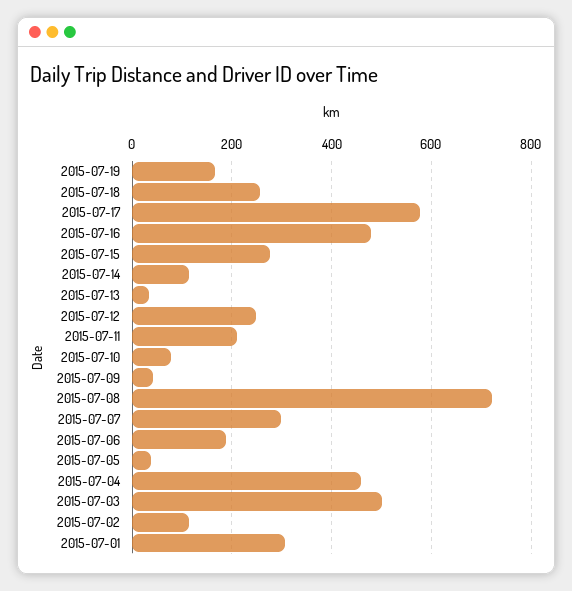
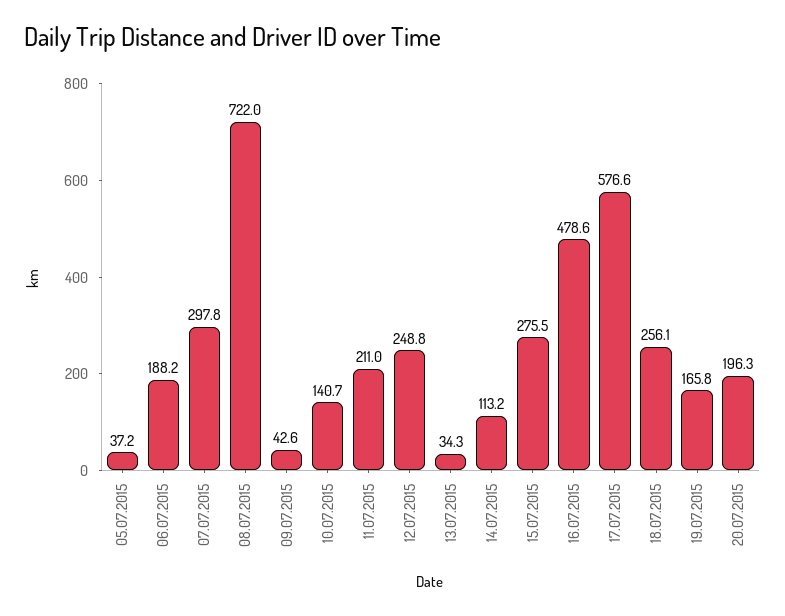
2015-07-10: 80 -> 140.7
2015-07-04: 460 -> none
2015-07-03: 500 -> none
2015-07-02: 120 -> none
2015-07-01: 300 -> none
20.07.2015: none -> 196.3

